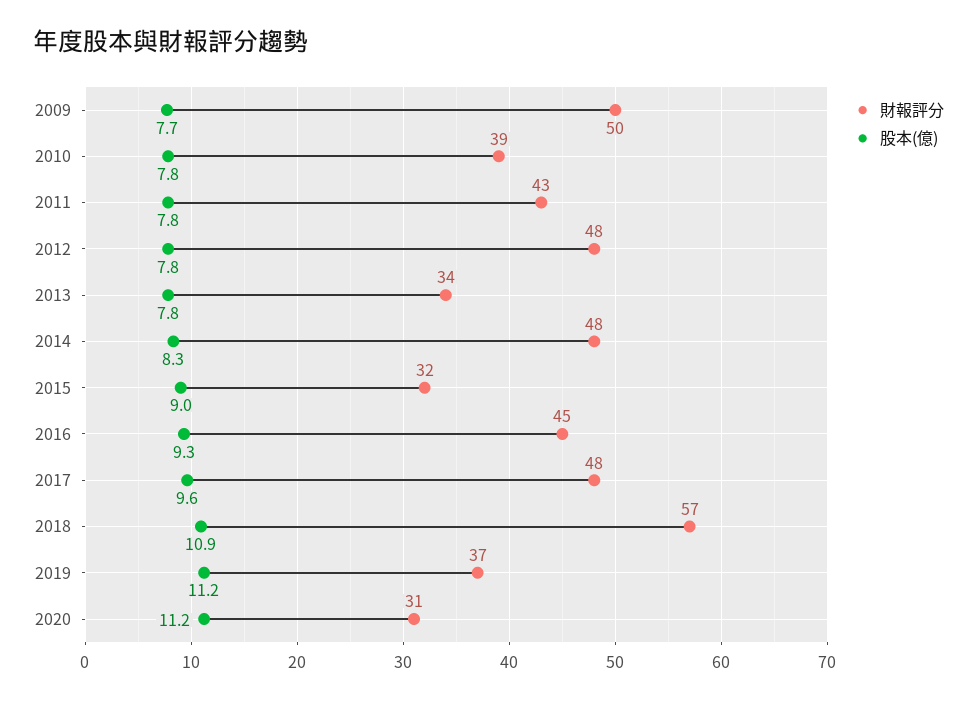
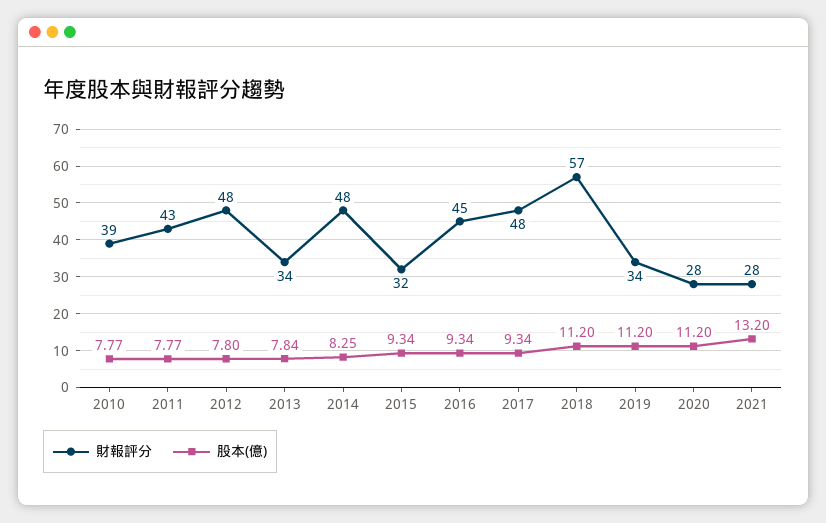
財報評分, 2009: 50 -> none
股本(億), 2009: 7.7 -> none
股本(億), 2015: 9 -> 9.34
股本(億), 2017: 9.6 -> 9.34
股本(億), 2018: 10.9 -> 11.2
財報評分, 2019: 37 -> 34
財報評分, 2020: 31 -> 28
財報評分, 2021: none -> 28
股本(億), 2021: none -> 13.2

